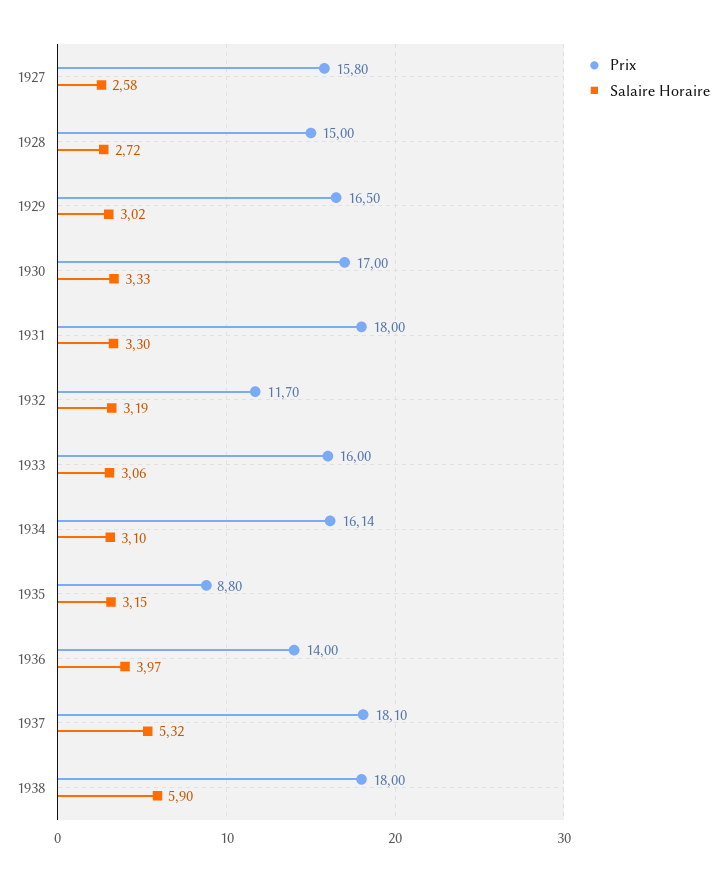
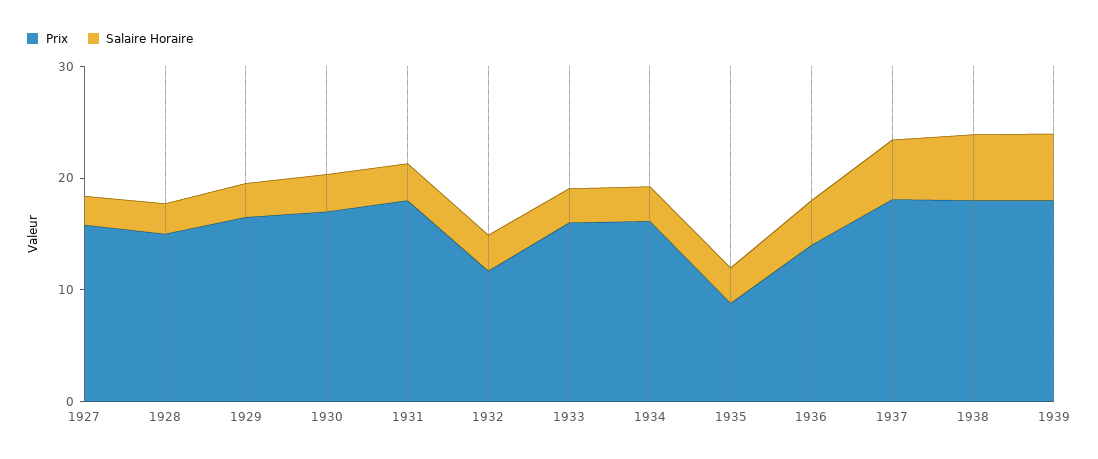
Prix, 1939: none -> 18
Salaire Horaire, 1939: none -> 6

